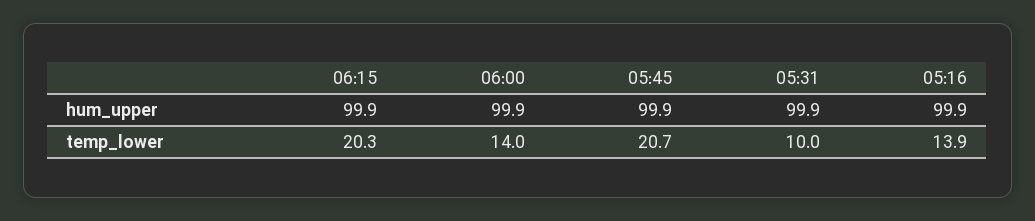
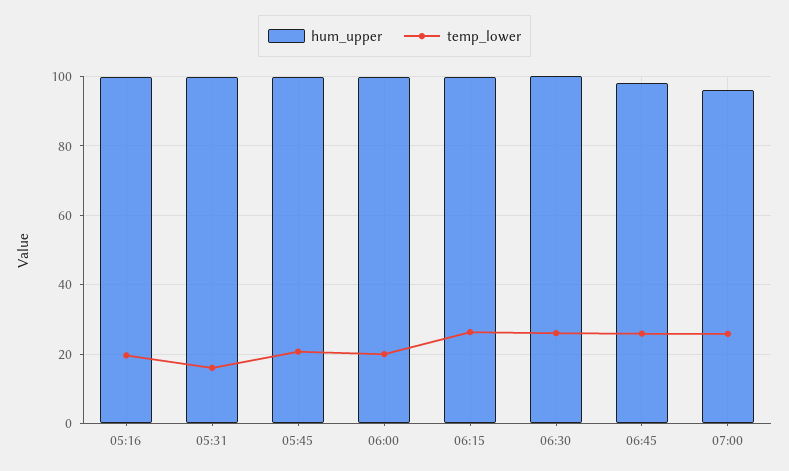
temp_lower, 06:15: 20.3 -> 26
temp_lower, 06:00: 14 -> 20
temp_lower, 05:31: 10 -> 16
temp_lower, 05:16: 13.9 -> 20
hum_upper, 06:30: none -> 100
temp_lower, 06:30: none -> 26
hum_upper, 06:45: none -> 98
temp_lower, 06:45: none -> 26
hum_upper, 07:00: none -> 96
temp_lower, 07:00: none -> 26

